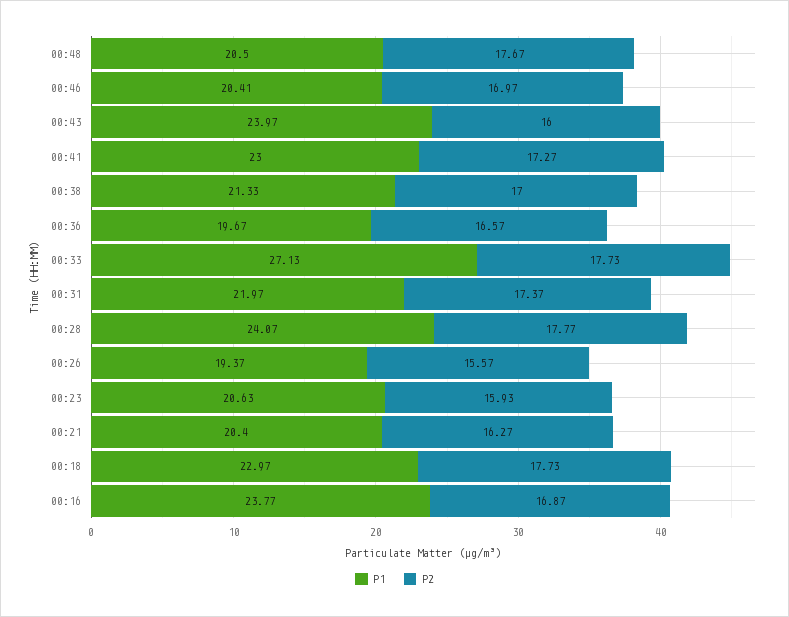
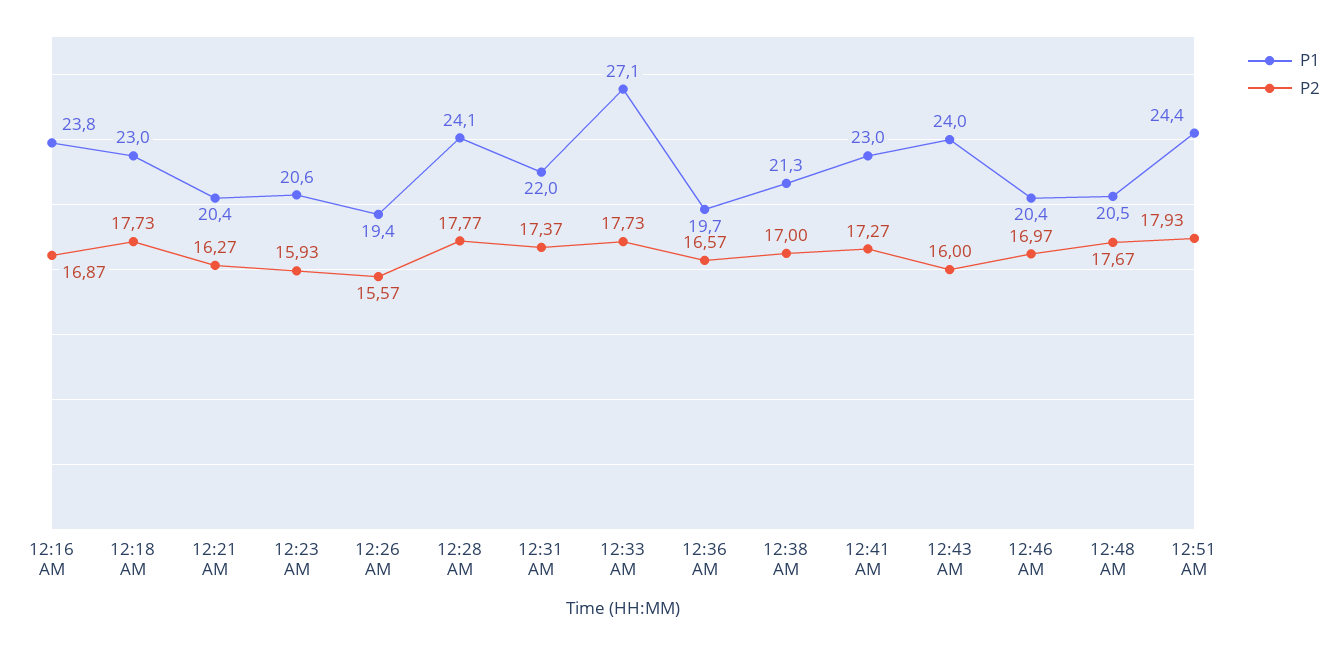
P1, 12:51 AM: none -> 24.4
P2, 12:51 AM: none -> 17.93

